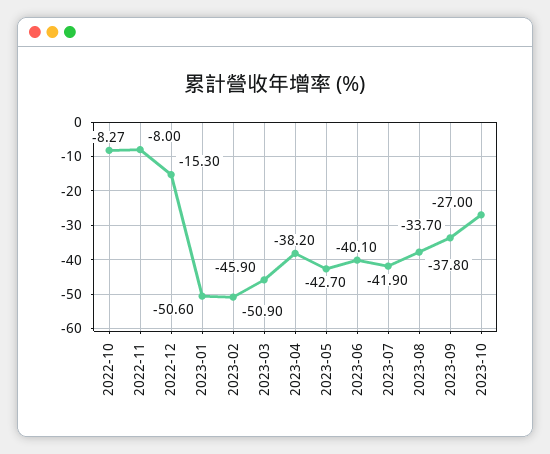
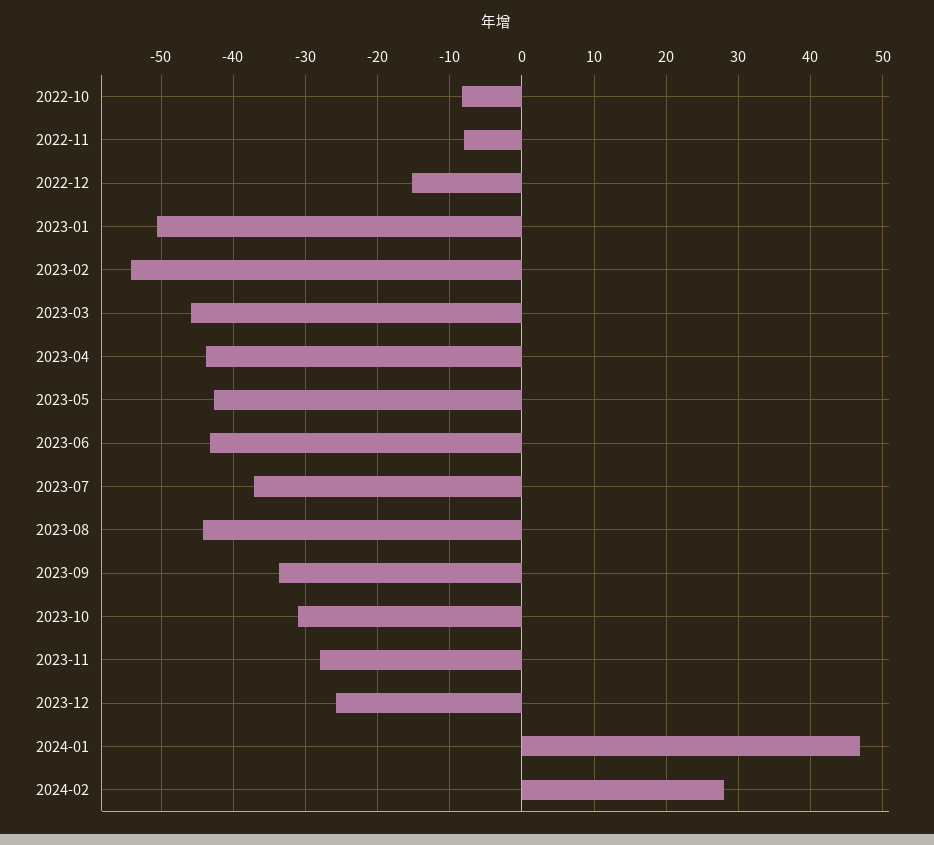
2023-02: -50.9 -> -54
2023-04: -38.2 -> -44
2023-06: -40.1 -> -43
2023-07: -41.9 -> -37
2023-08: -37.8 -> -44
2023-10: -27 -> -31
2023-11: none -> -28
2023-12: none -> -26
2024-01: none -> 47
2024-02: none -> 28

